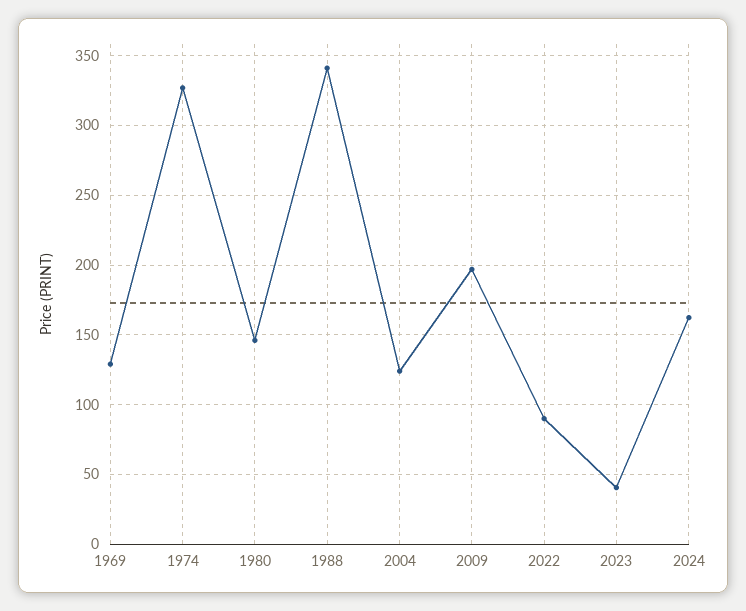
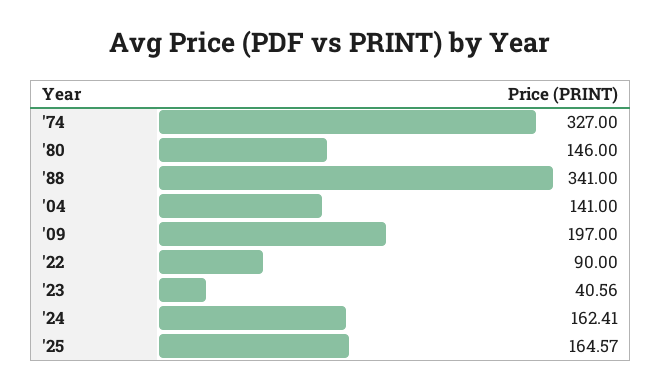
1969: 130 -> none
2004: 125 -> 141
'25: none -> 164.57

